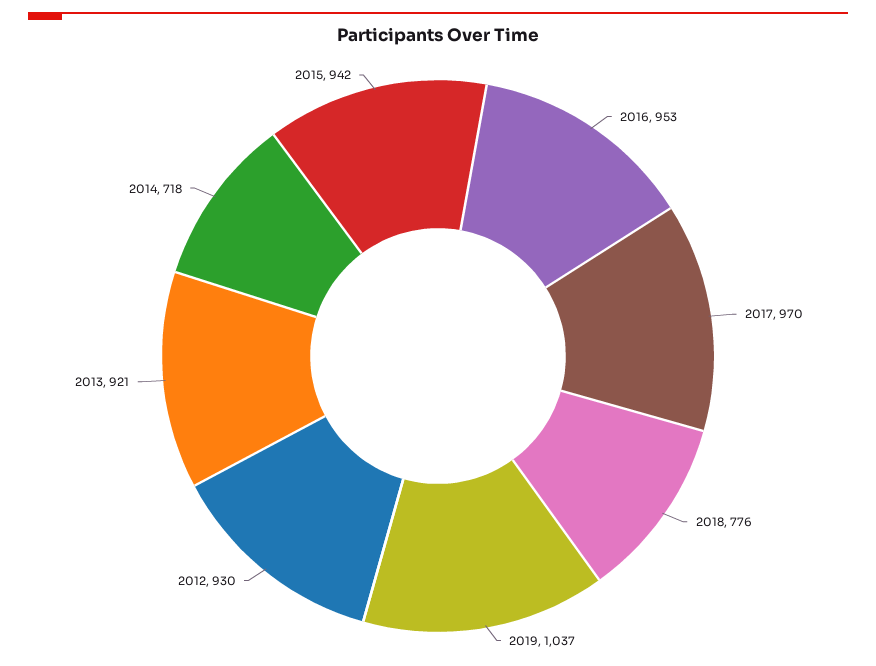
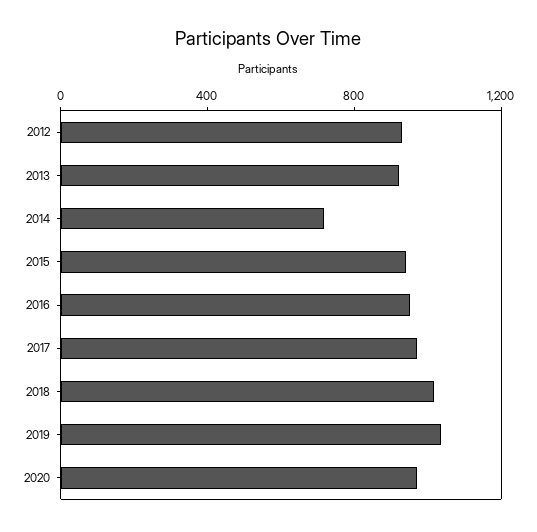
2018: 776 -> 1000
2020: none -> 1000

